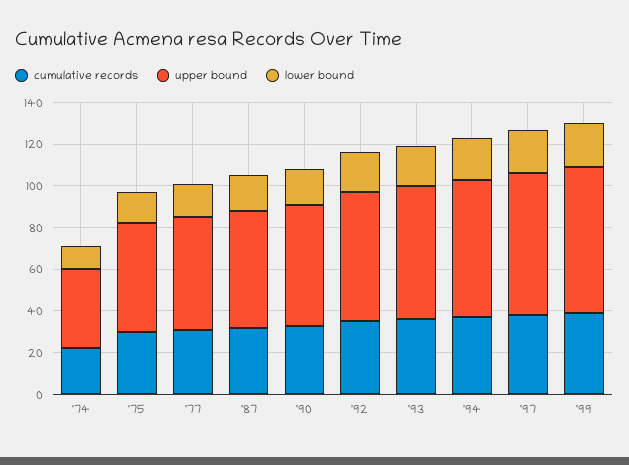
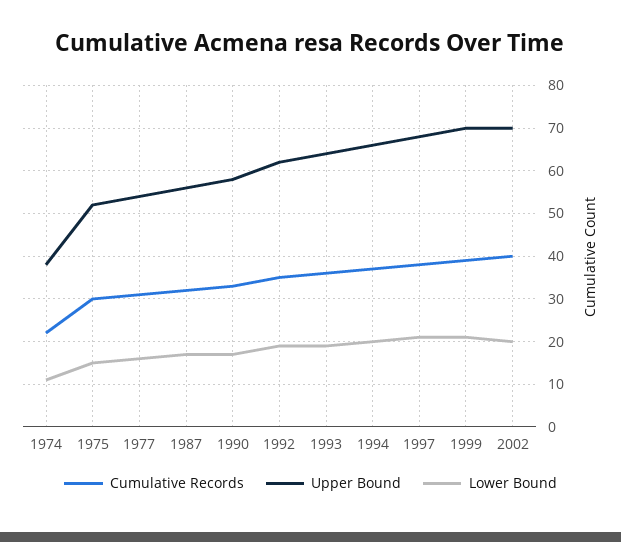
cumulative records, 2002: none -> 40
upper bound, 2002: none -> 70
lower bound, 2002: none -> 20

